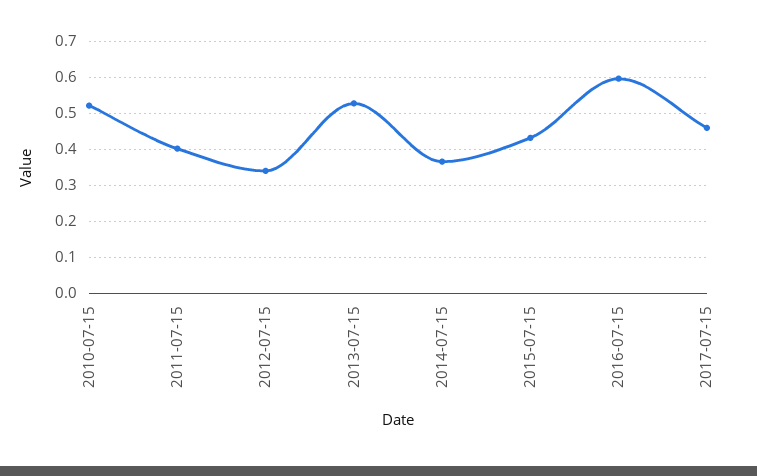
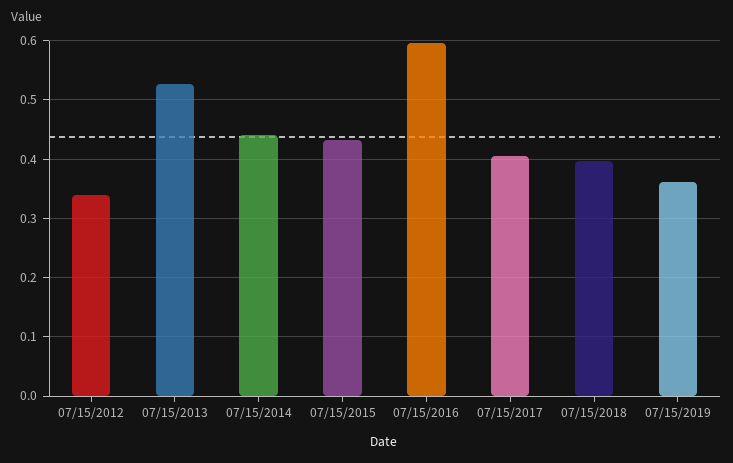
2010-07-15: 0.52 -> none
2011-07-15: 0.4 -> none
2014-07-15: 0.36 -> 0.44
2017-07-15: 0.46 -> 0.4
07/15/2018: none -> 0.4
07/15/2019: none -> 0.36

